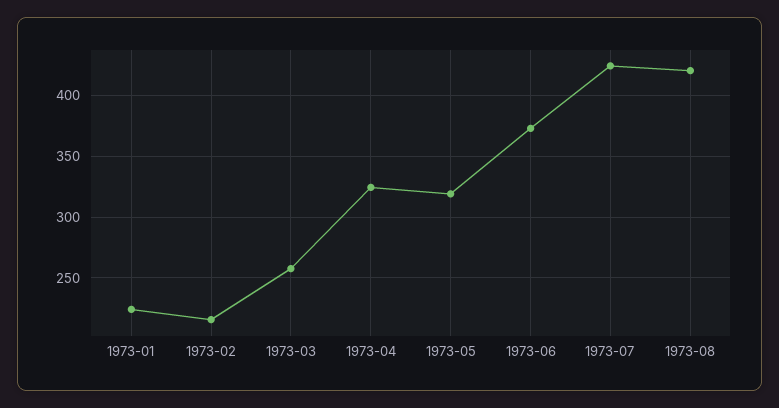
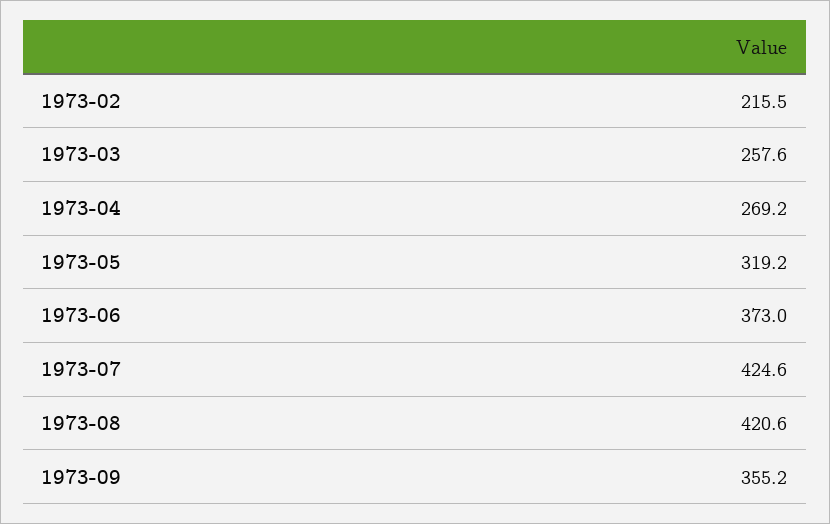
1973-01: 225 -> none
1973-04: 325 -> 269.2
1973-09: none -> 355.2

